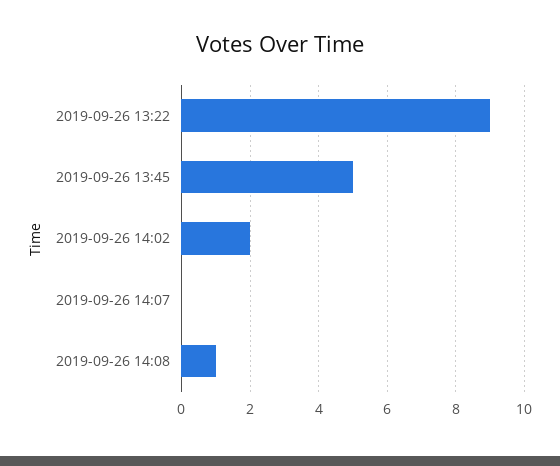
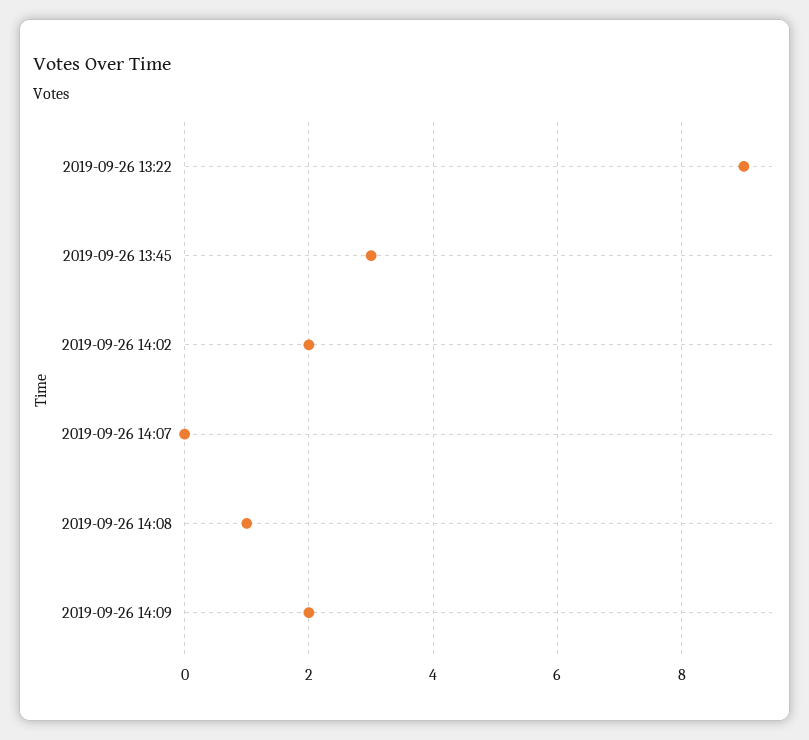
2019-09-26 13:45: 5 -> 3
2019-09-26 14:09: none -> 2

